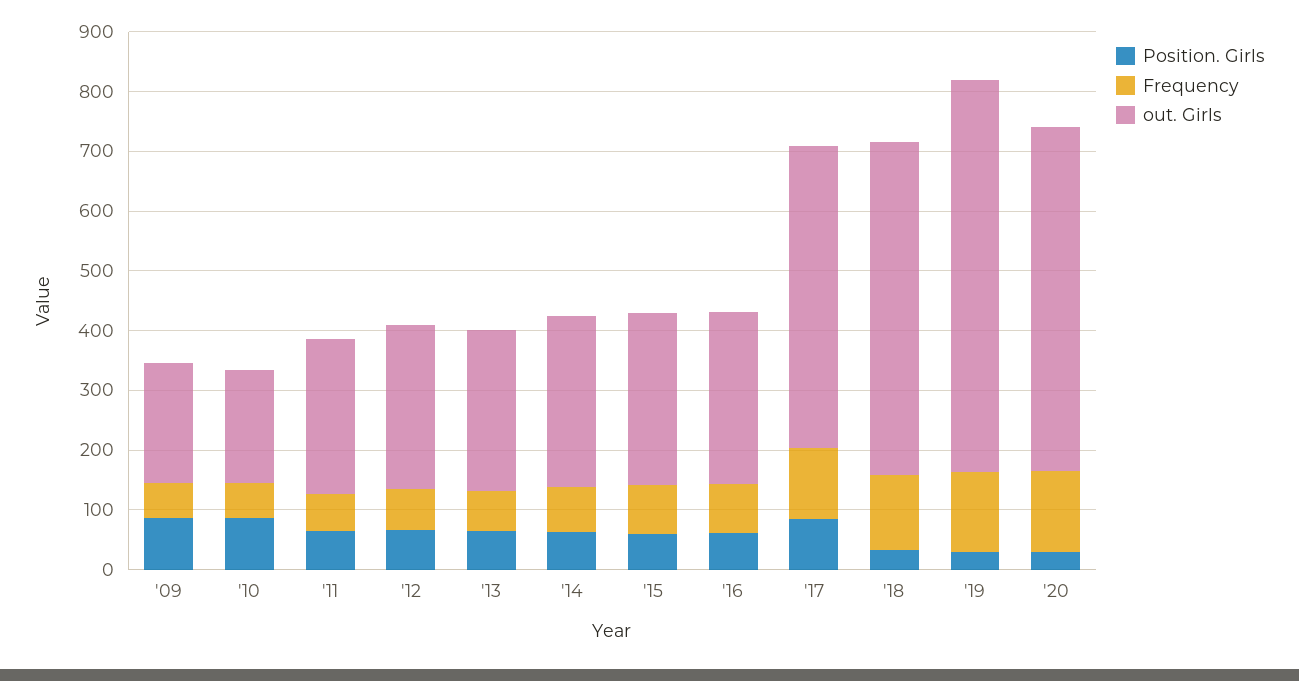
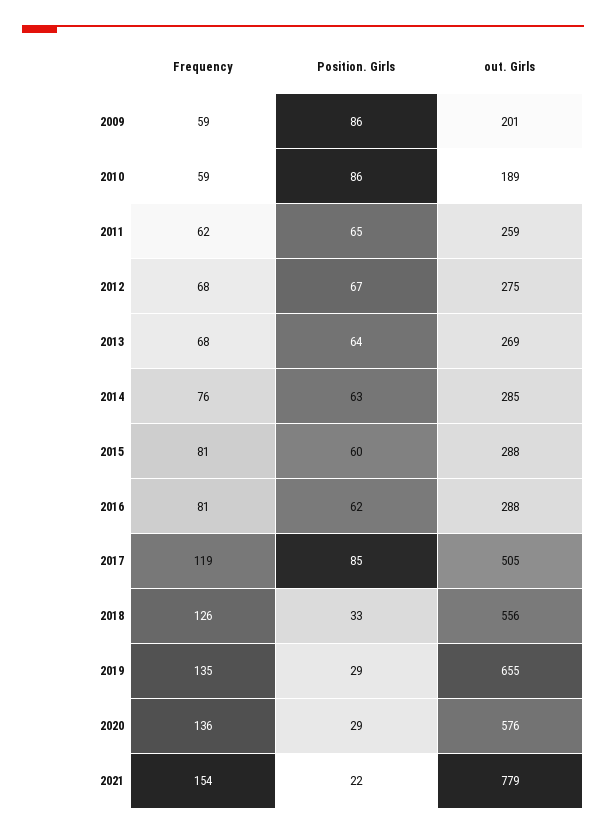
Frequency, 2021: none -> 154
Position. Girls, 2021: none -> 22
out. Girls, 2021: none -> 779

